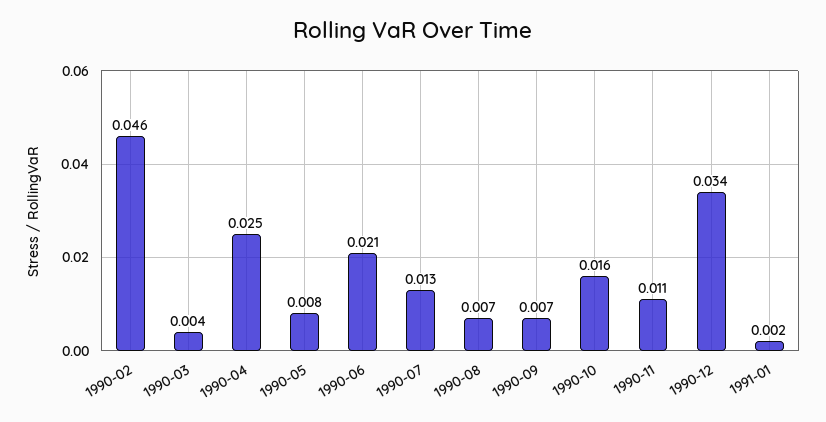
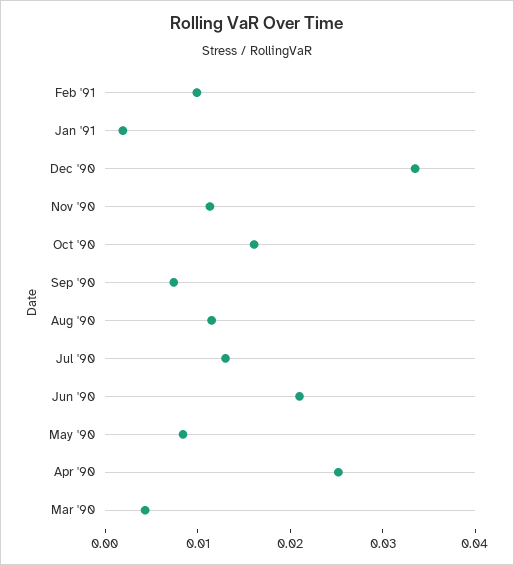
1990-02: 0.046 -> none
1990-08: 0.007 -> 0.012
Feb '91: none -> 0.01

